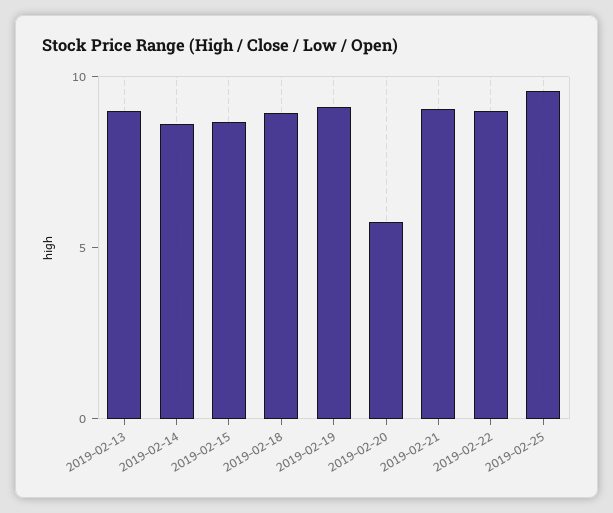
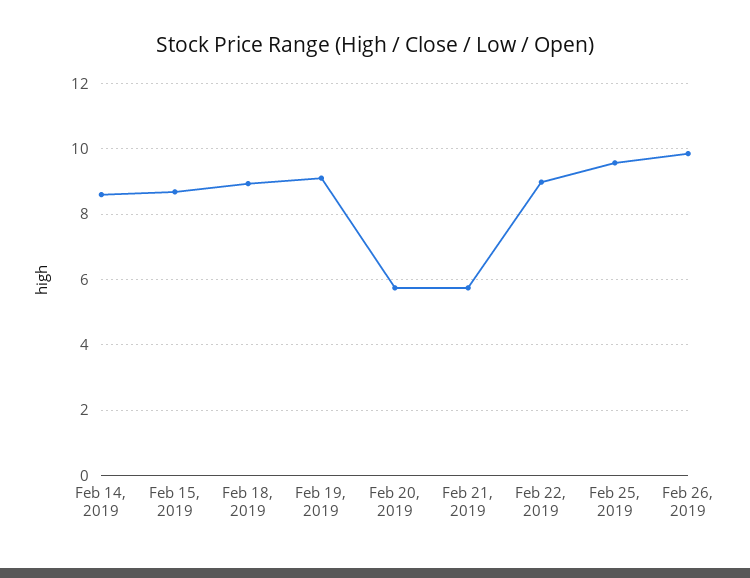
2019-02-13: 9 -> none
2019-02-21: 9 -> 5.8
Feb 26, 2019: none -> 9.8

